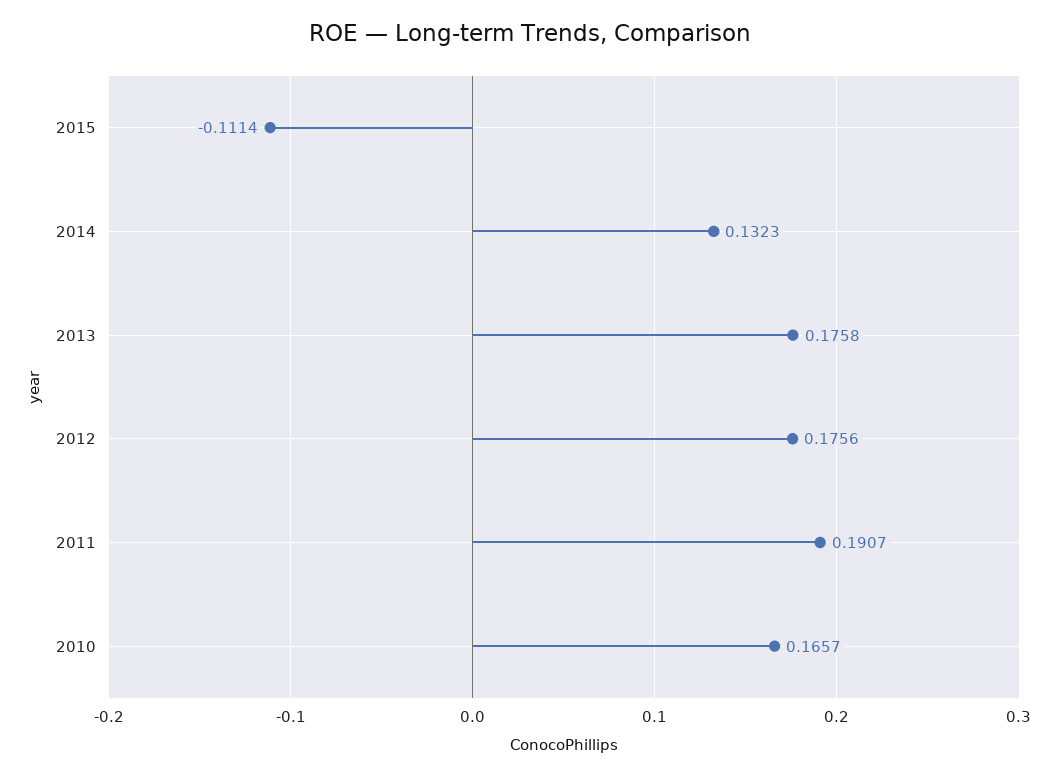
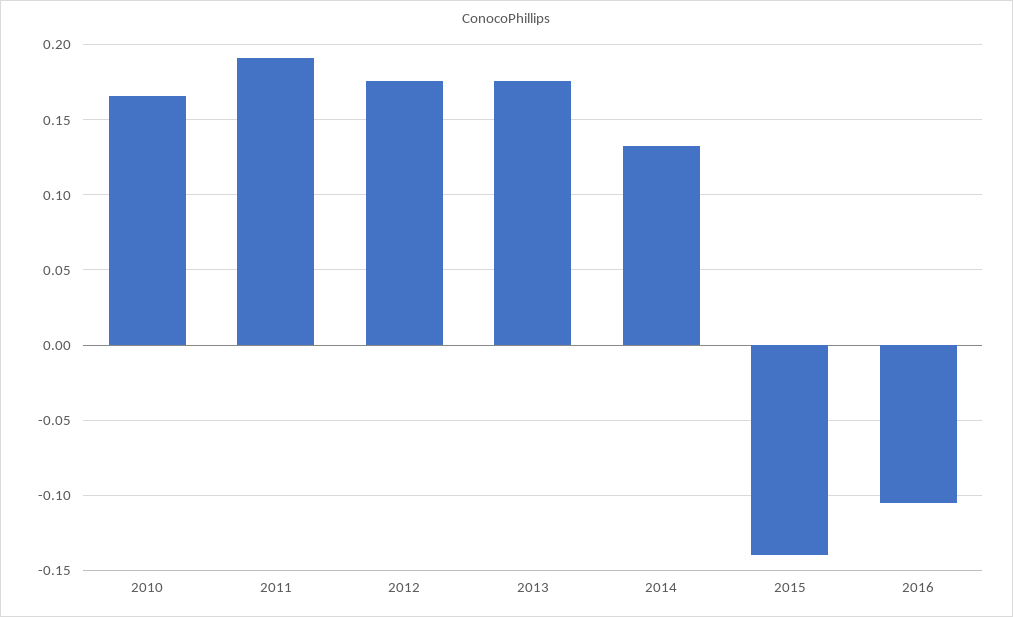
2015: -0.1114 -> -0.14
2016: none -> -0.105

